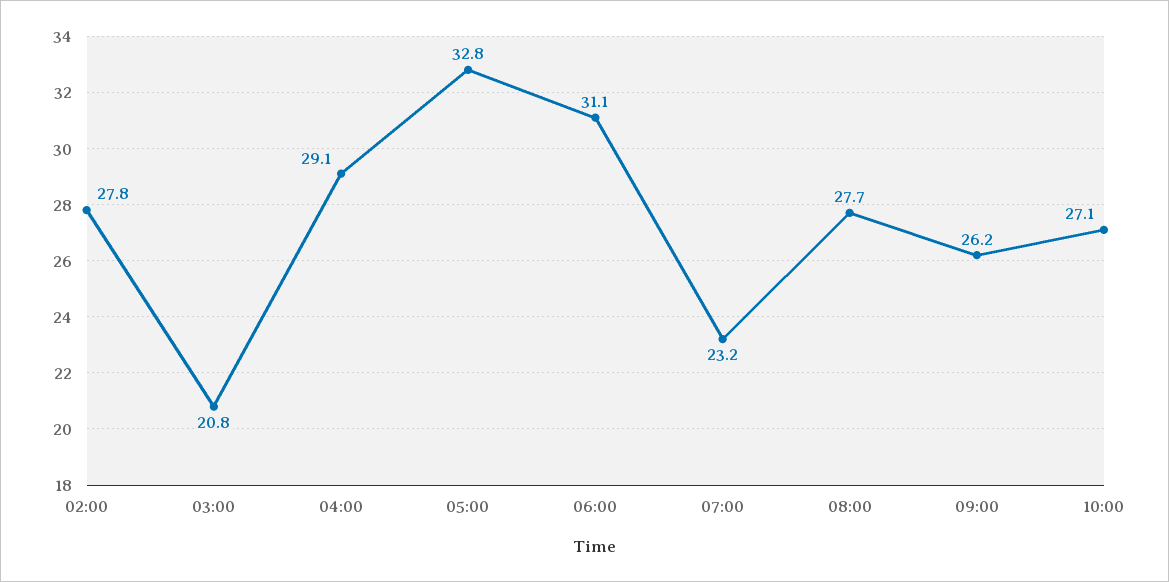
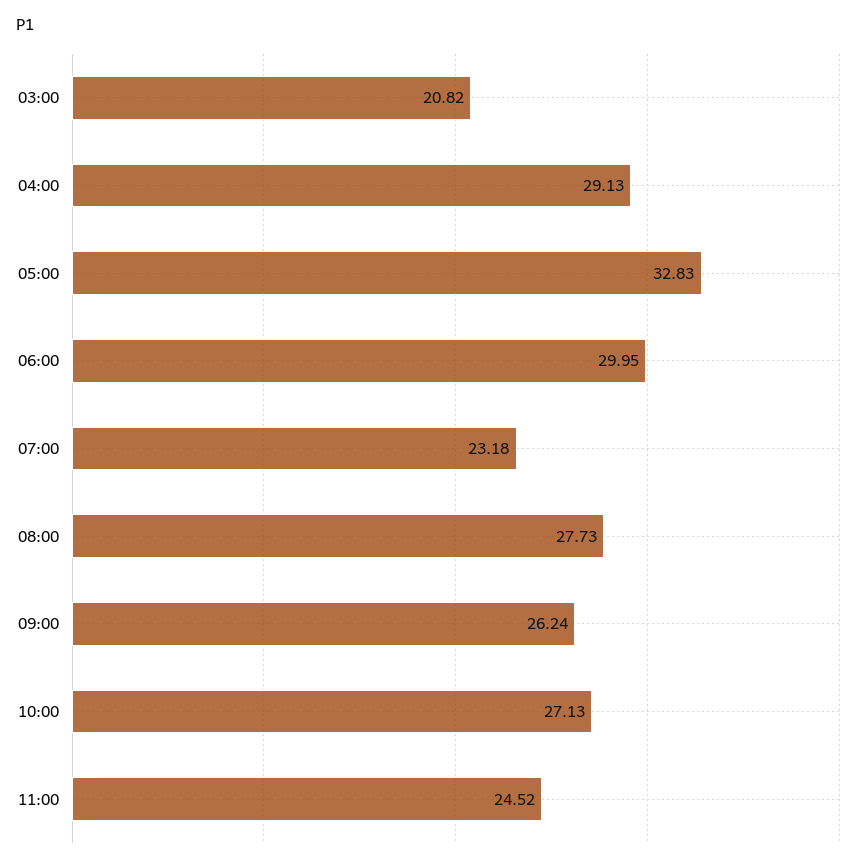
02:00: 27.8 -> none
06:00: 31.1 -> 29.95
11:00: none -> 24.52

